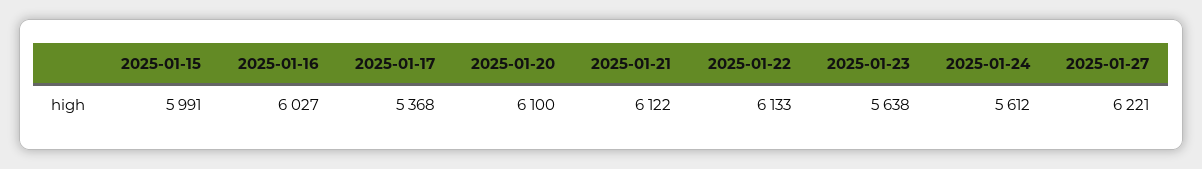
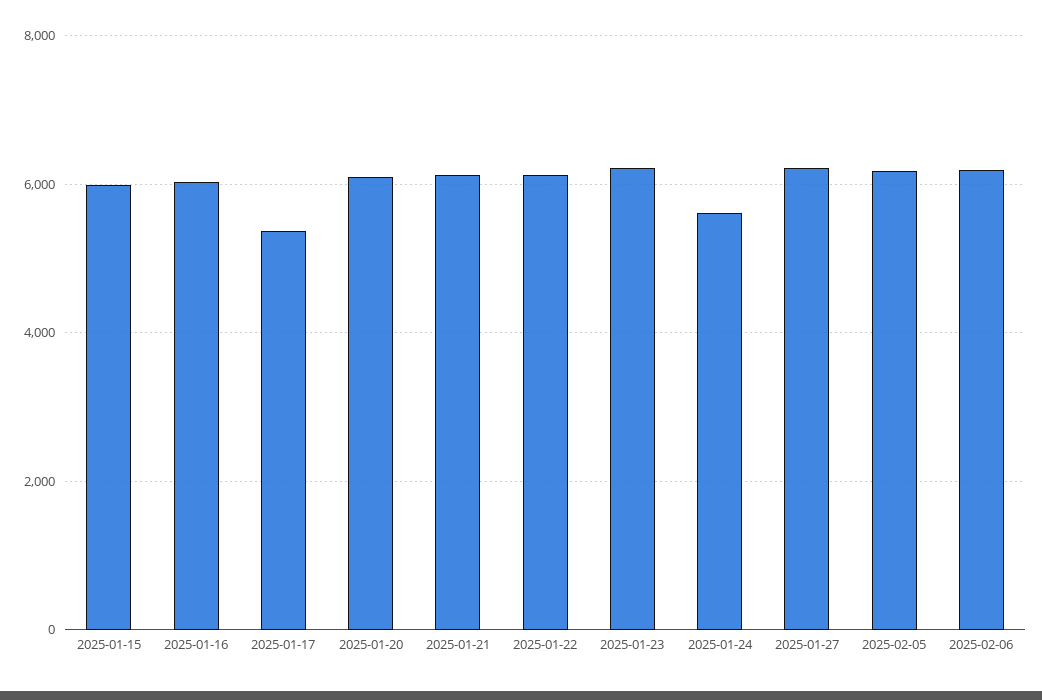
2025-01-23: 5638 -> 6200
2025-02-05: none -> 6200
2025-02-06: none -> 6200

